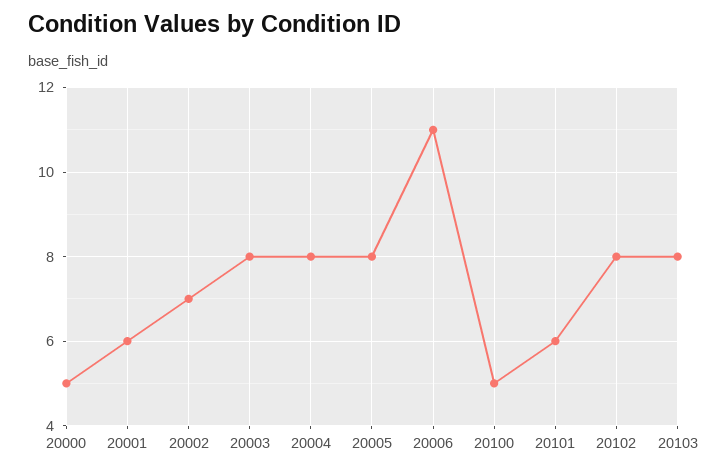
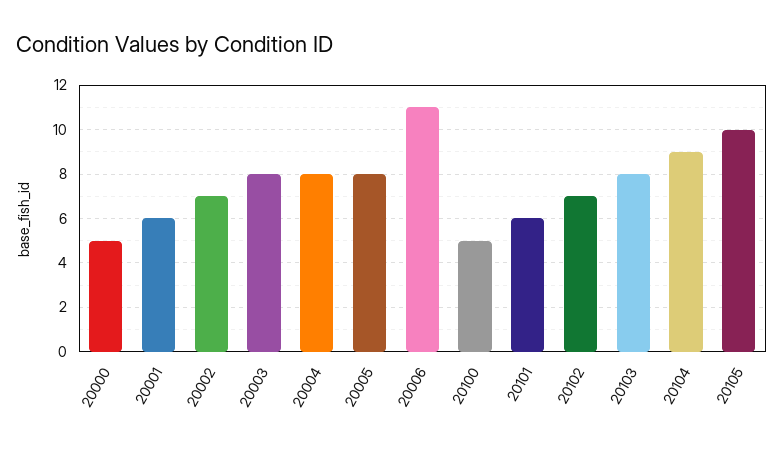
20102: 8 -> 7
20104: none -> 9
20105: none -> 10

